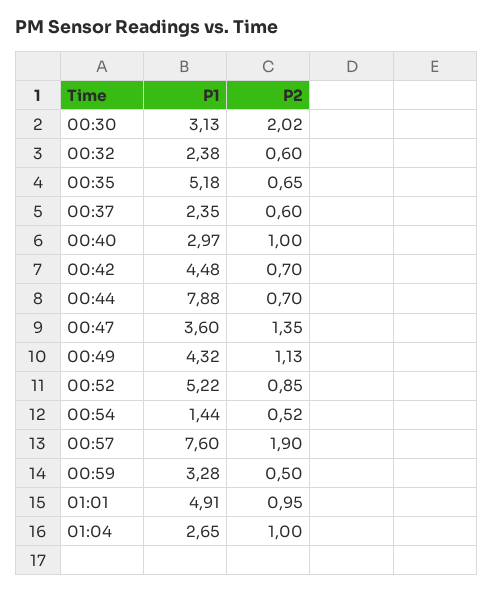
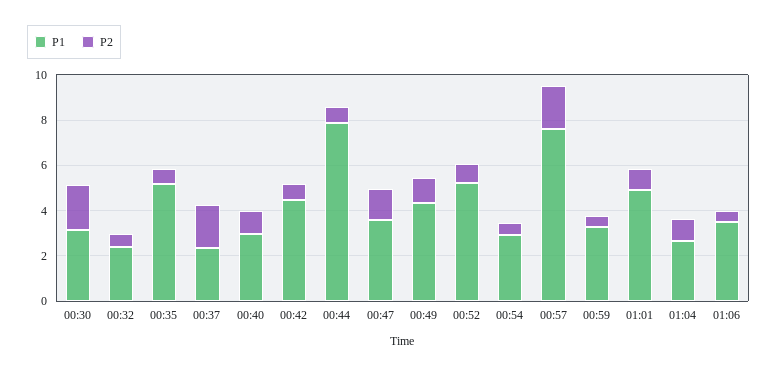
P2, 00:37: 0.6 -> 2
P1, 00:54: 1.44 -> 3
P1, 01:06: none -> 3.5
P2, 01:06: none -> 0.5

